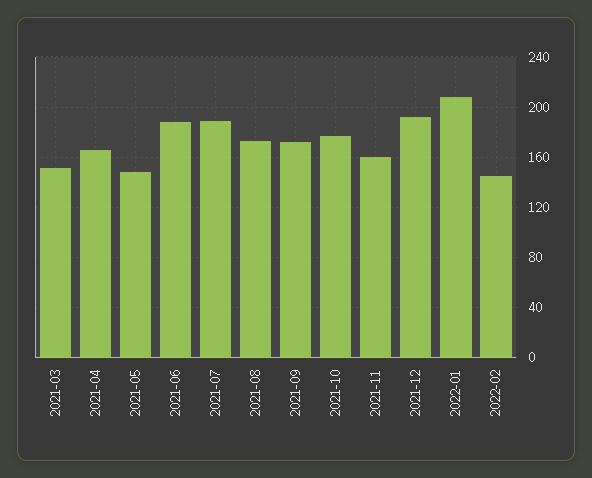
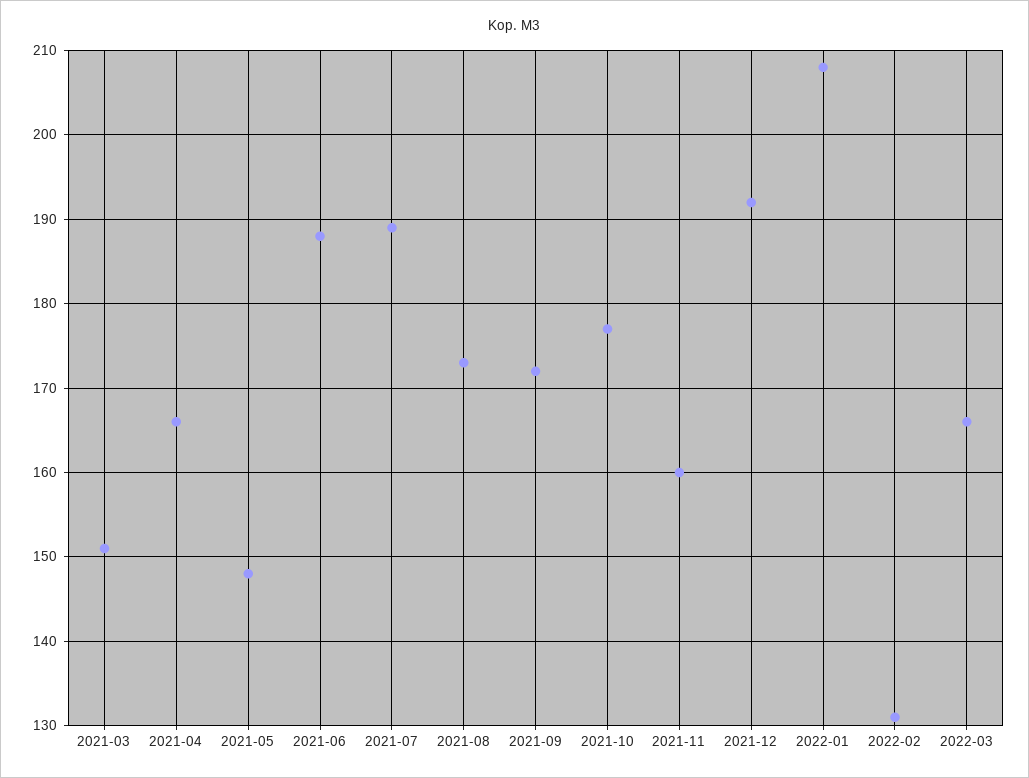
2022-02: 145 -> 131
2022-03: none -> 166

